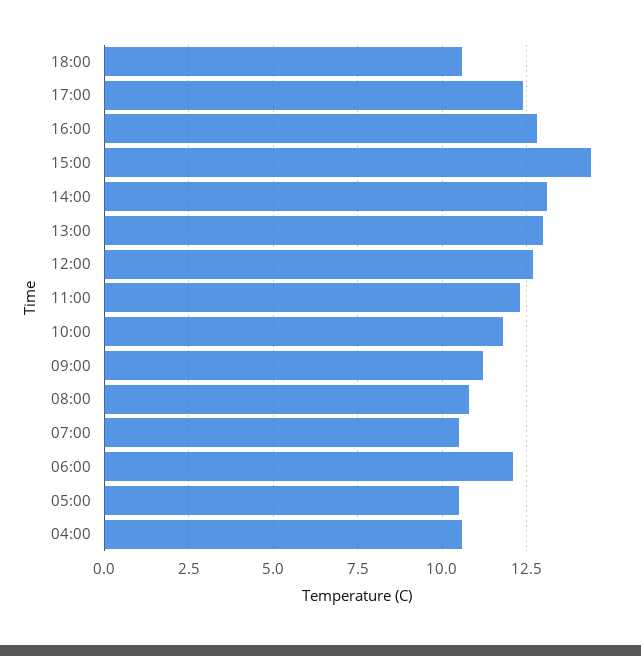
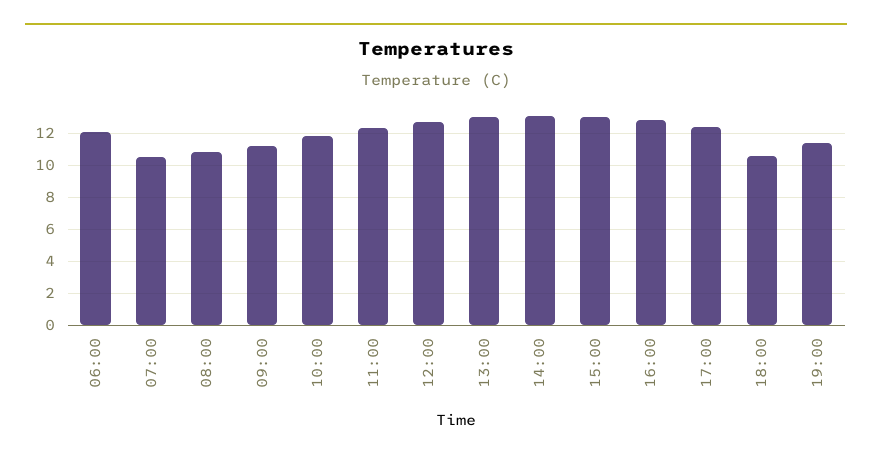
15:00: 14.5 -> 13
05:00: 10.5 -> none
04:00: 10.5 -> none
19:00: none -> 11.5

